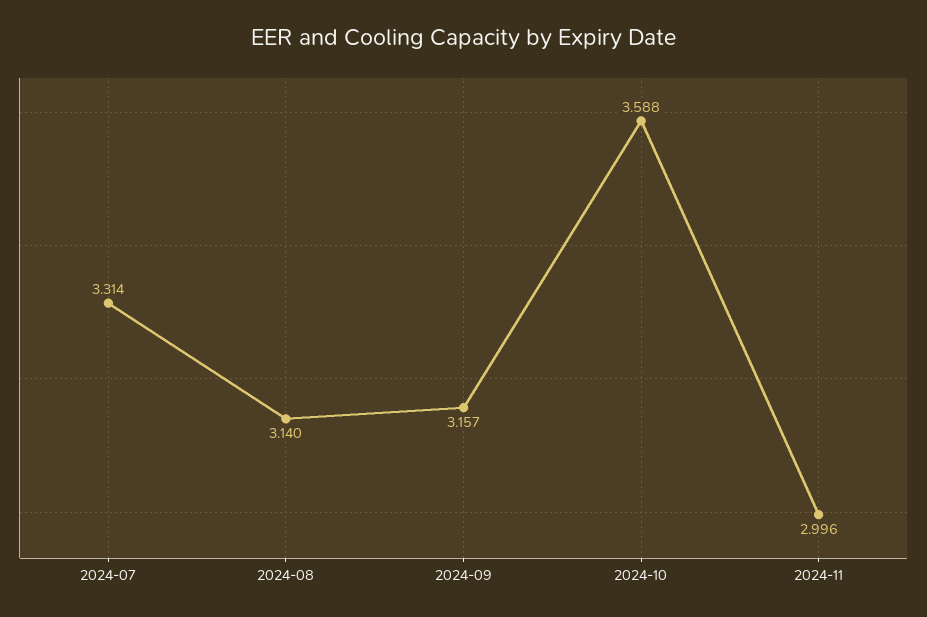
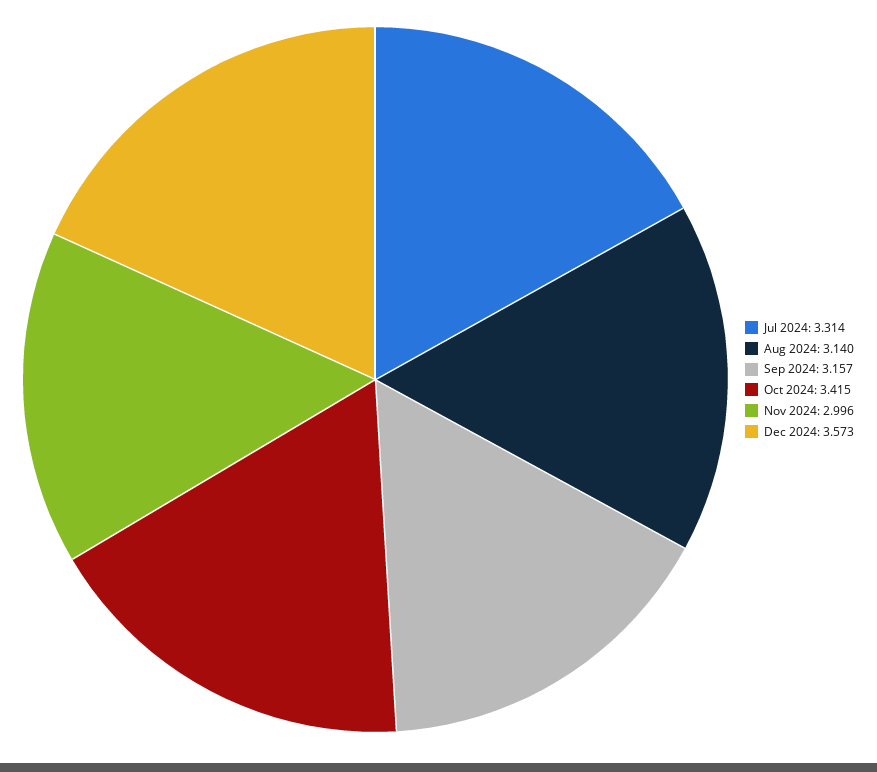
2024-10: 3.588 -> 3.415
Dec 2024: none -> 3.573

